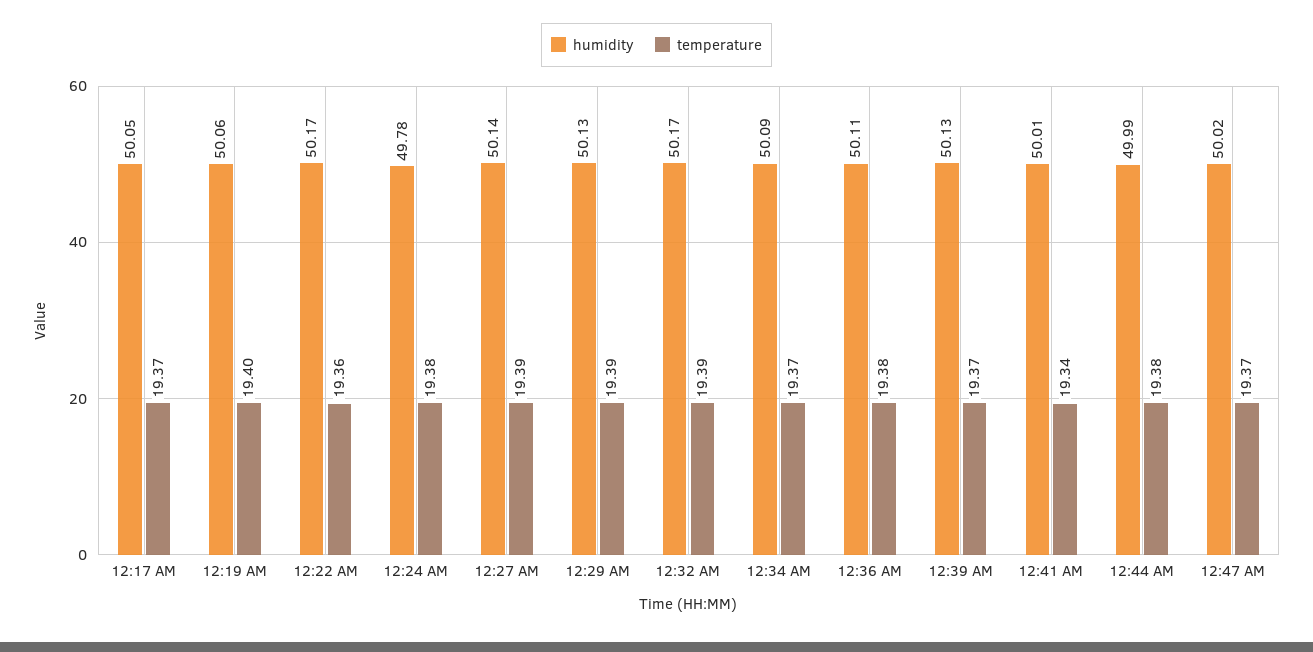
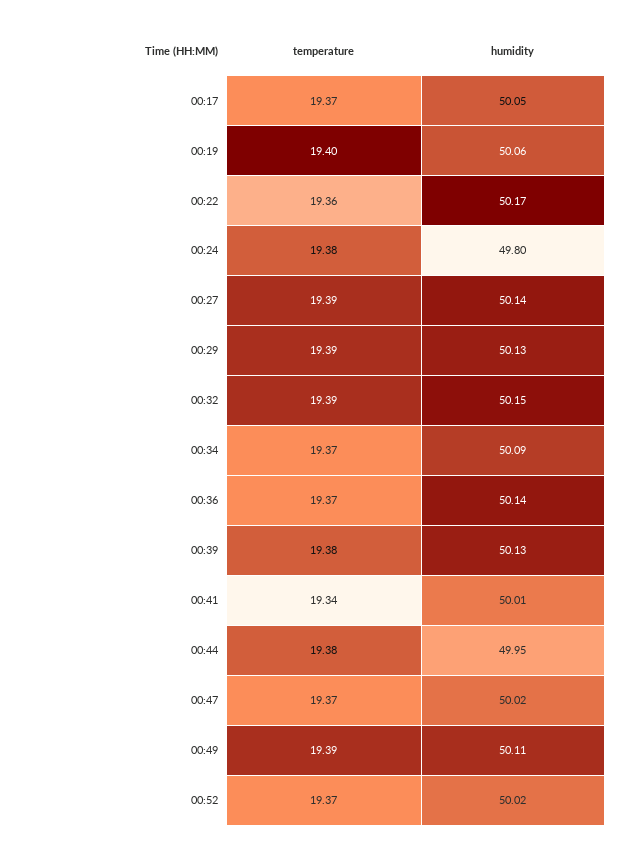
humidity, 12:24 AM: 49.78 -> 49.8
humidity, 12:32 AM: 50.17 -> 50.15
humidity, 12:36 AM: 50.11 -> 50.14
temperature, 12:36 AM: 19.38 -> 19.37
temperature, 12:39 AM: 19.37 -> 19.38
humidity, 12:44 AM: 49.99 -> 49.95
temperature, 00:49: none -> 19.39
humidity, 00:49: none -> 50.11
temperature, 00:52: none -> 19.37
humidity, 00:52: none -> 50.02

